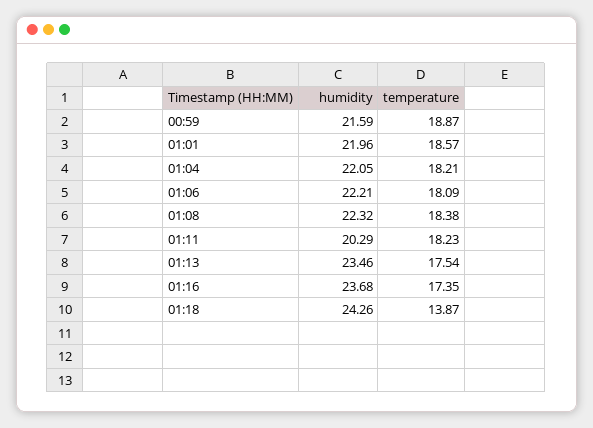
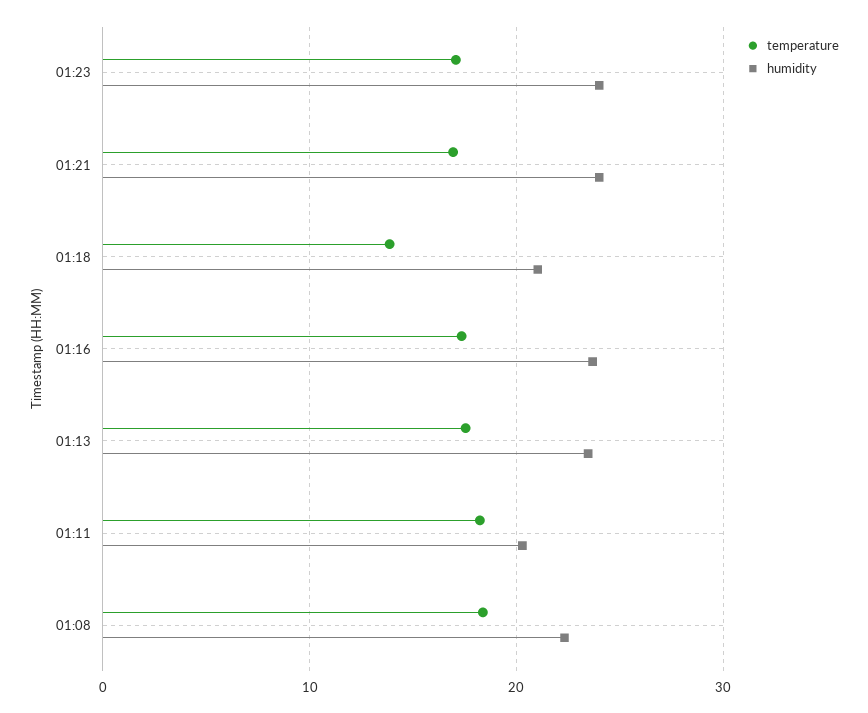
humidity, 00:59: 21.59 -> none
temperature, 00:59: 18.87 -> none
humidity, 01:01: 21.96 -> none
temperature, 01:01: 18.57 -> none
humidity, 01:04: 22.05 -> none
temperature, 01:04: 18.21 -> none
humidity, 01:06: 22.21 -> none
temperature, 01:06: 18.09 -> none
humidity, 01:18: 24.26 -> 21
temperature, 01:23: none -> 17
humidity, 01:23: none -> 24
temperature, 01:21: none -> 17
humidity, 01:21: none -> 24

